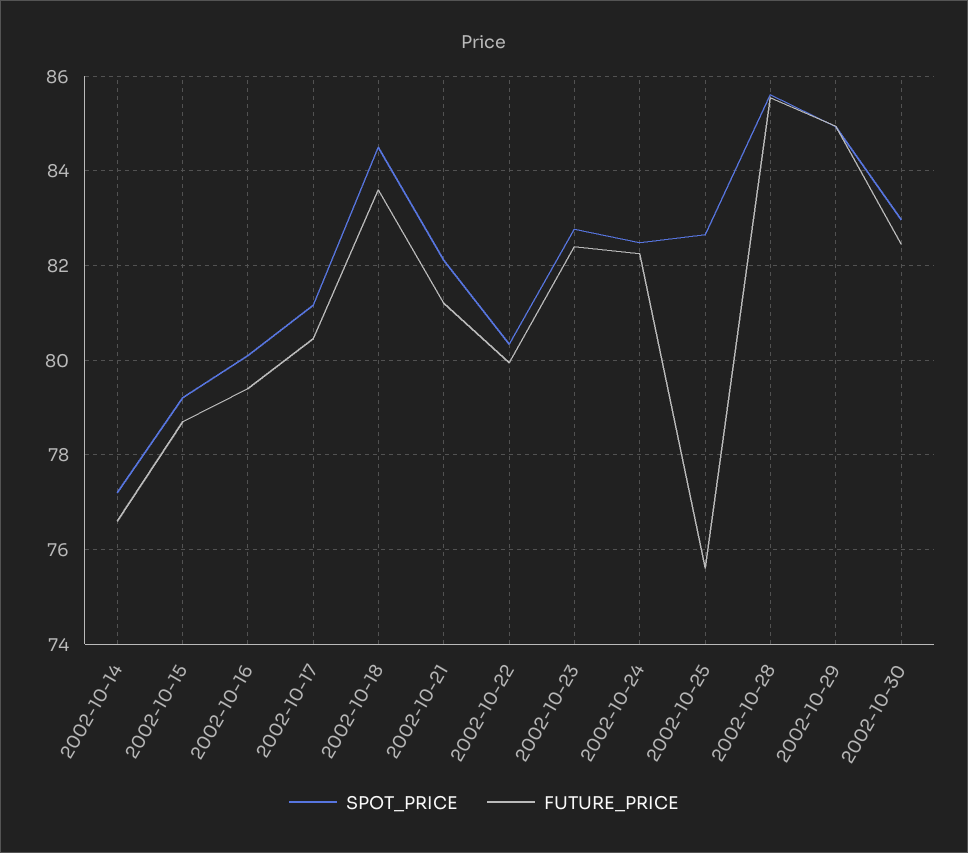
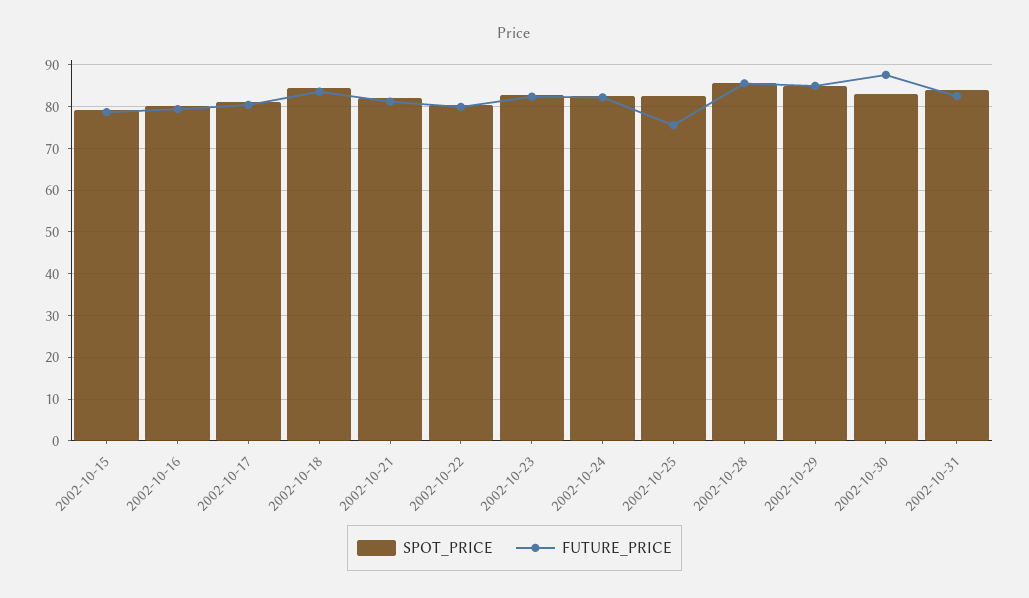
SPOT_PRICE, 2002-10-14: 77.2 -> none
FUTURE_PRICE, 2002-10-14: 76.6 -> none
FUTURE_PRICE, 2002-10-30: 82.4 -> 88
SPOT_PRICE, 2002-10-31: none -> 84
FUTURE_PRICE, 2002-10-31: none -> 82

